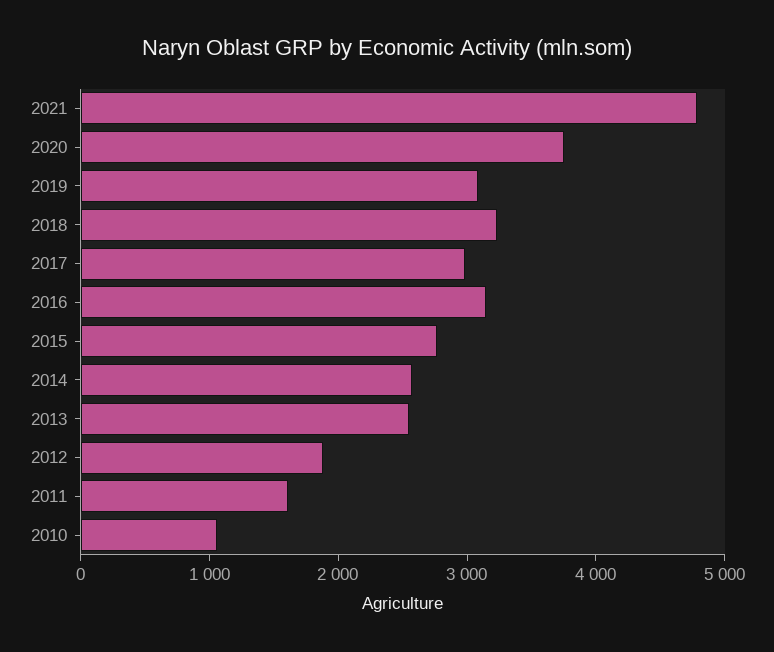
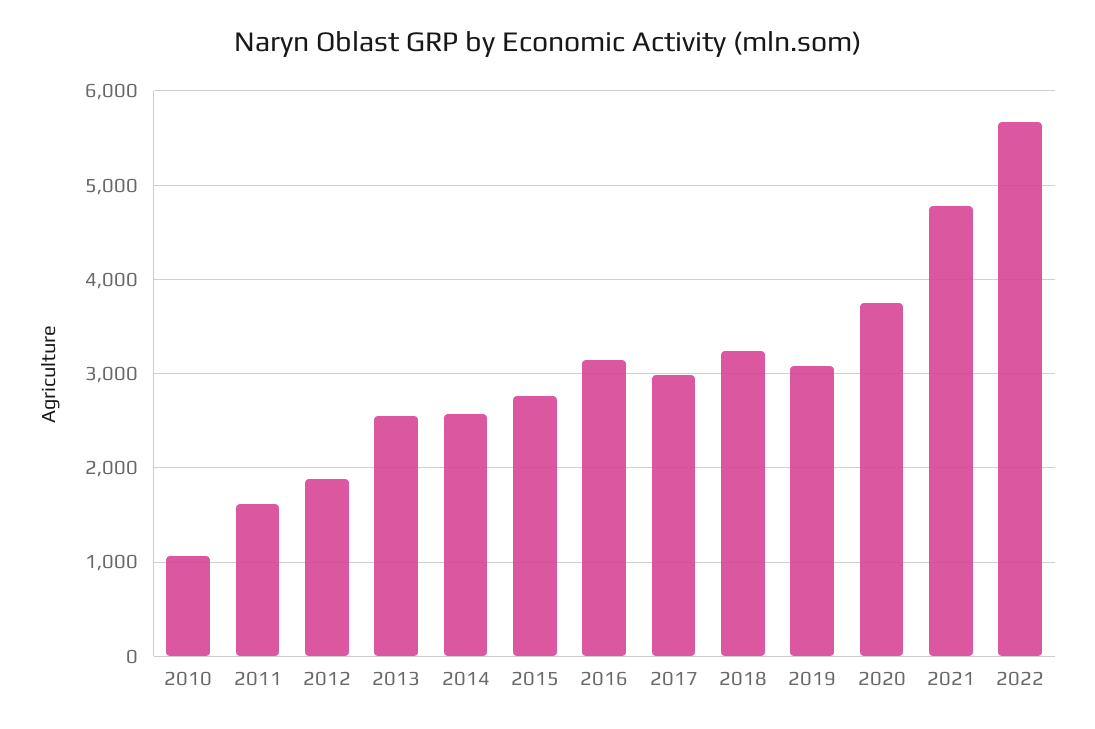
2022: none -> 5700

